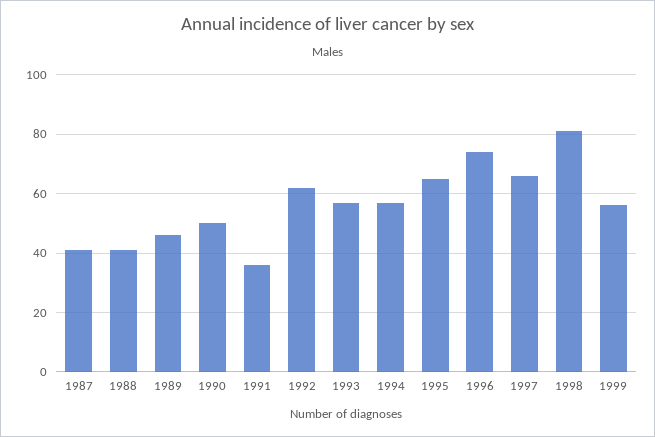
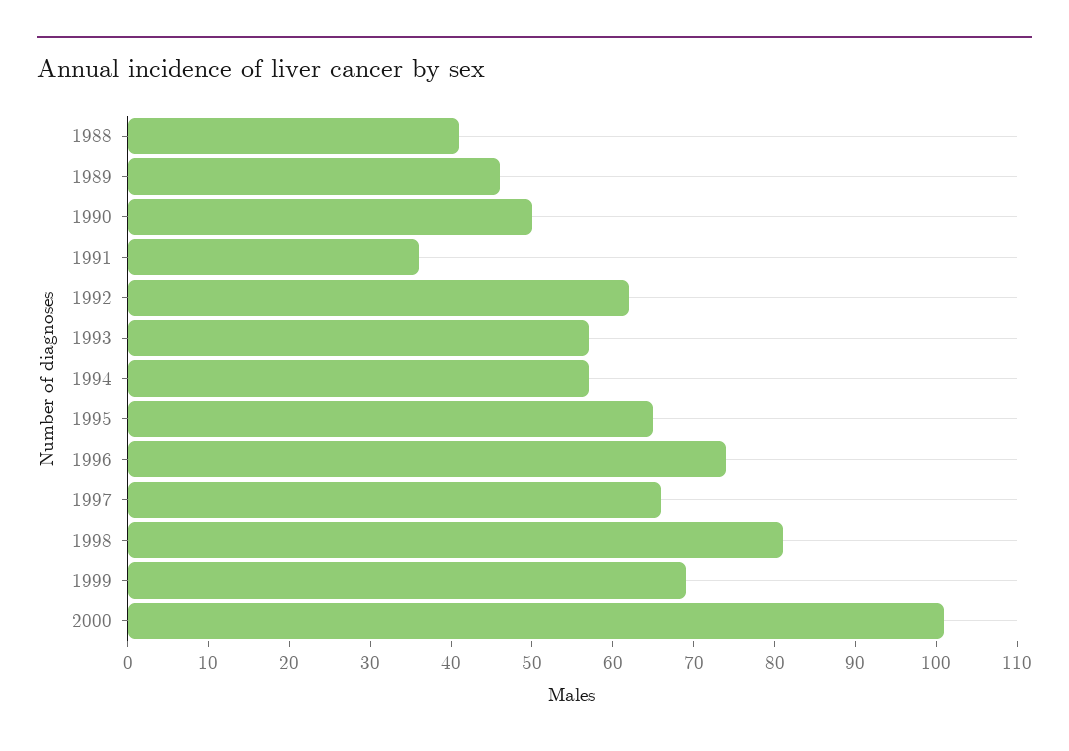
1987: 40 -> none
1999: 55 -> 69
2000: none -> 101

